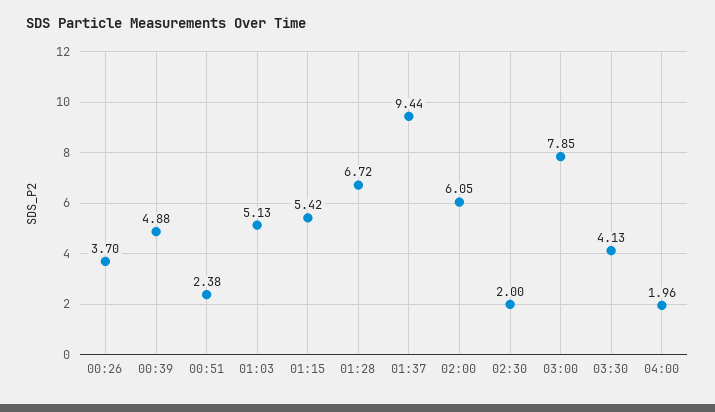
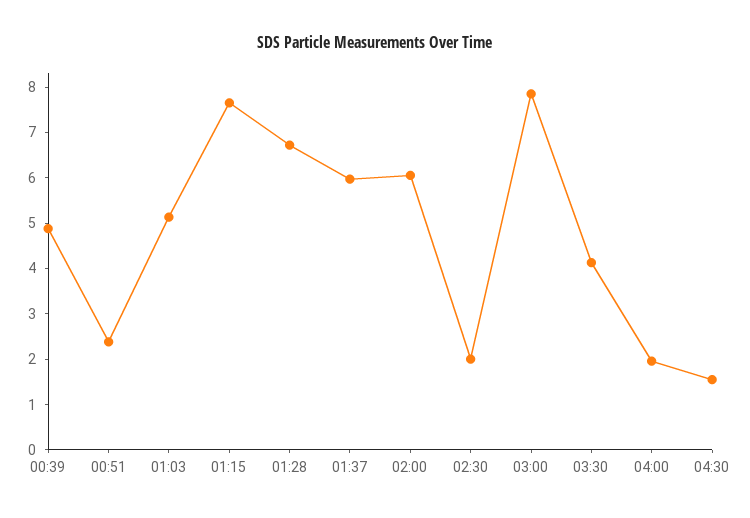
00:26: 3.7 -> none
01:15: 5.42 -> 7.6
01:37: 9.44 -> 6
04:30: none -> 1.6

